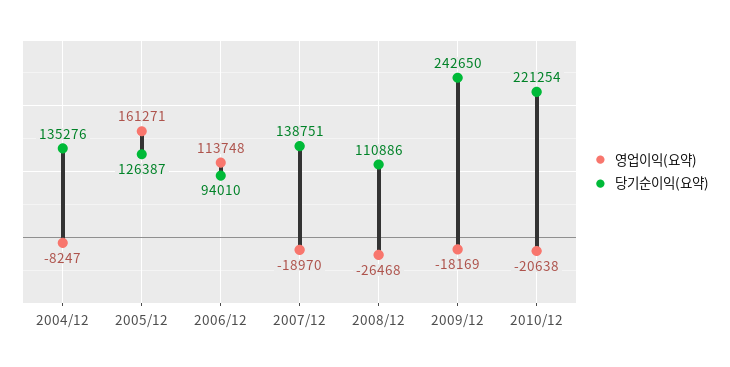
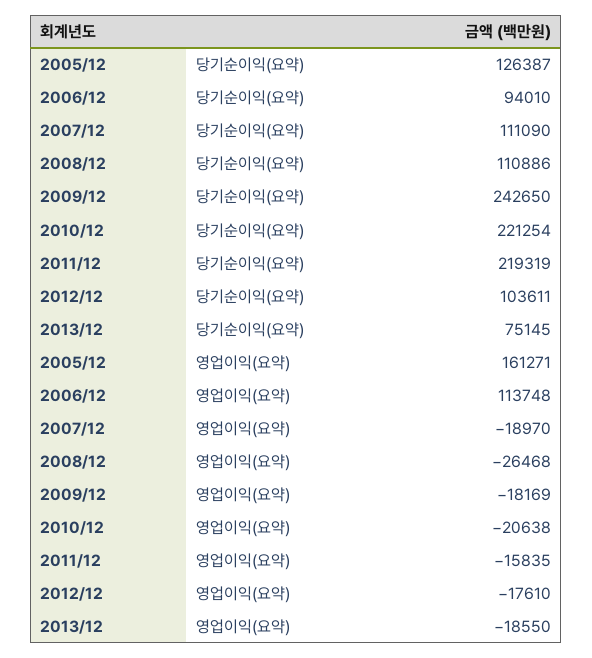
영업이익(요약), 2004/12: -8247 -> none
당기순이익(요약), 2004/12: 135276 -> none
당기순이익(요약), 2007/12: 138751 -> 111090
당기순이익(요약), 2011/12: none -> 219319
당기순이익(요약), 2012/12: none -> 103611
당기순이익(요약), 2013/12: none -> 75145
영업이익(요약), 2011/12: none -> -15835
영업이익(요약), 2012/12: none -> -17610
영업이익(요약), 2013/12: none -> -18550

